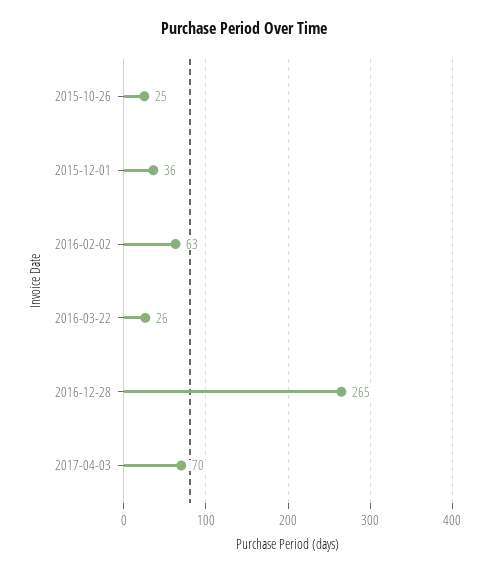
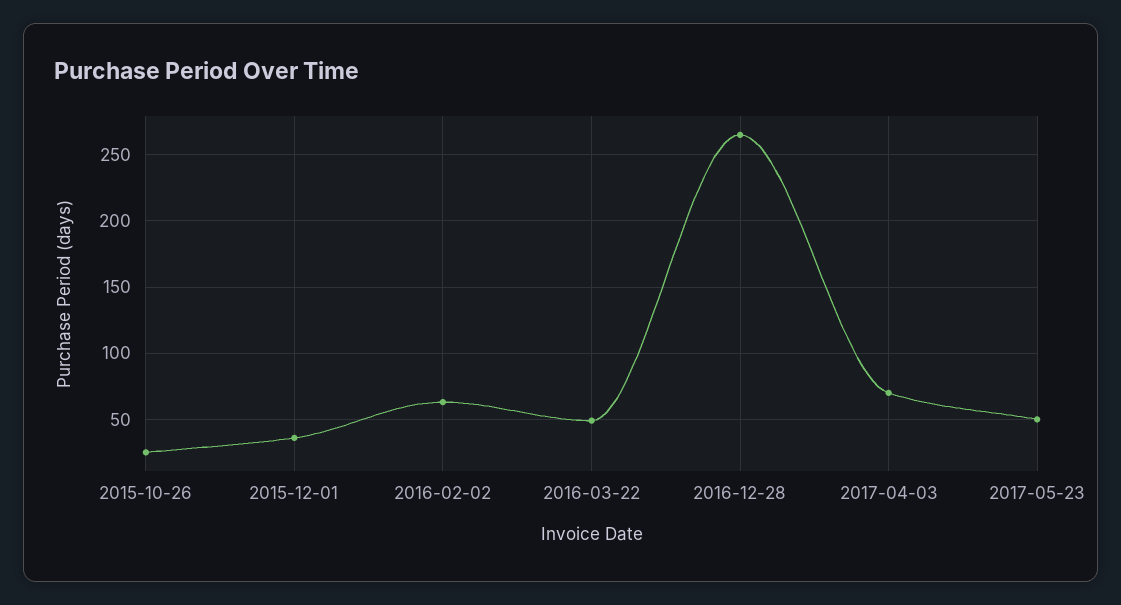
2016-03-22: 26 -> 50
2017-05-23: none -> 50

